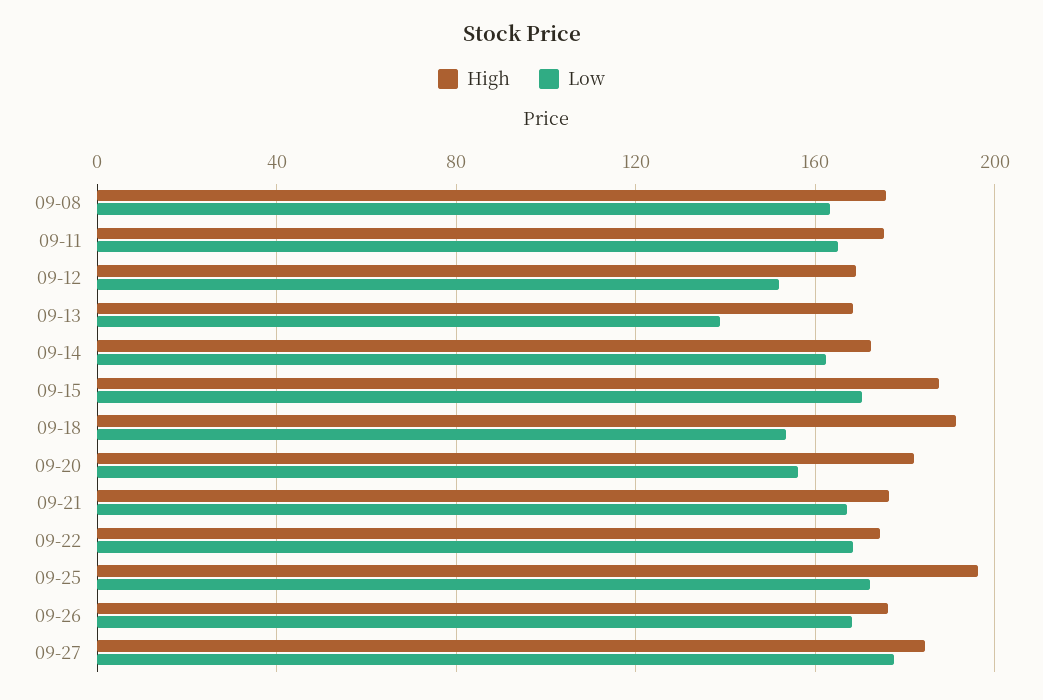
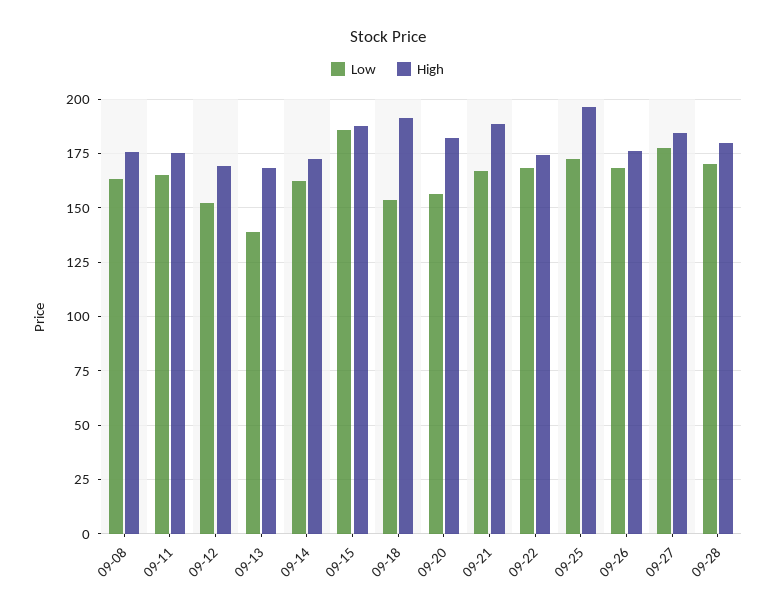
Low, 09-15: 170 -> 185
High, 09-21: 175 -> 190
Low, 09-28: none -> 170
High, 09-28: none -> 180

